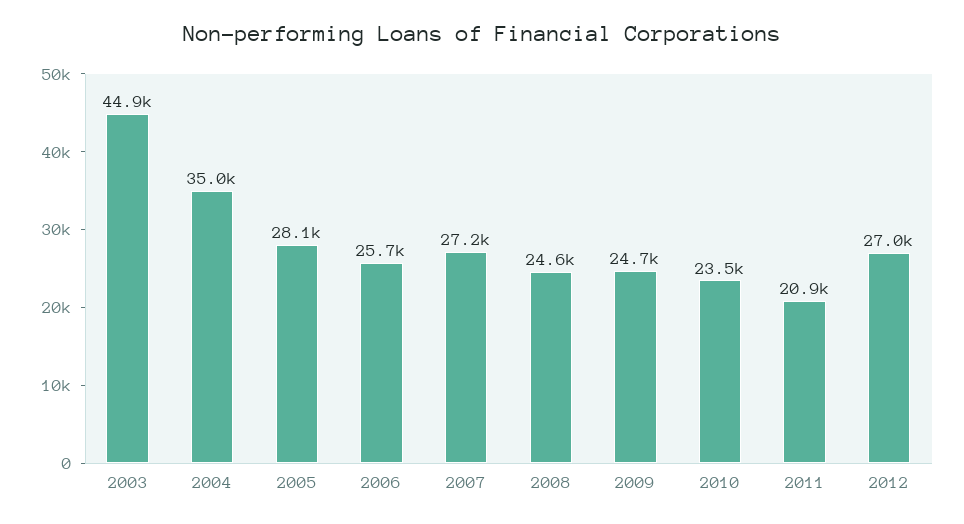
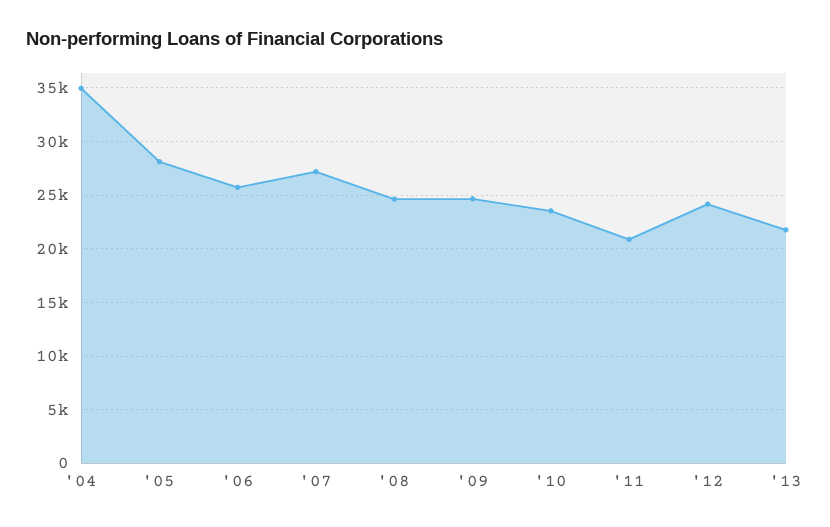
2003: 44900 -> none
2012: 27000 -> 24000
'13: none -> 22000

